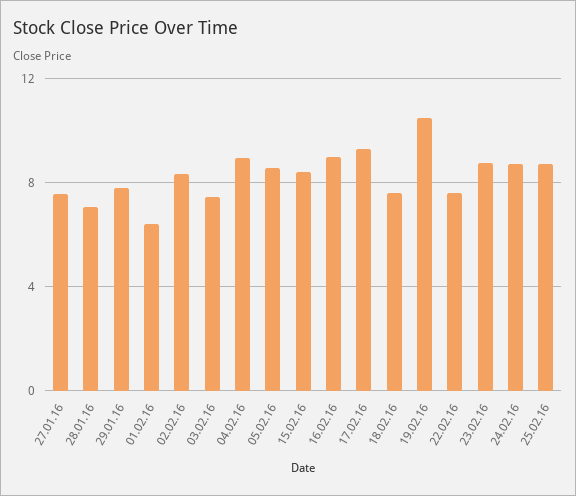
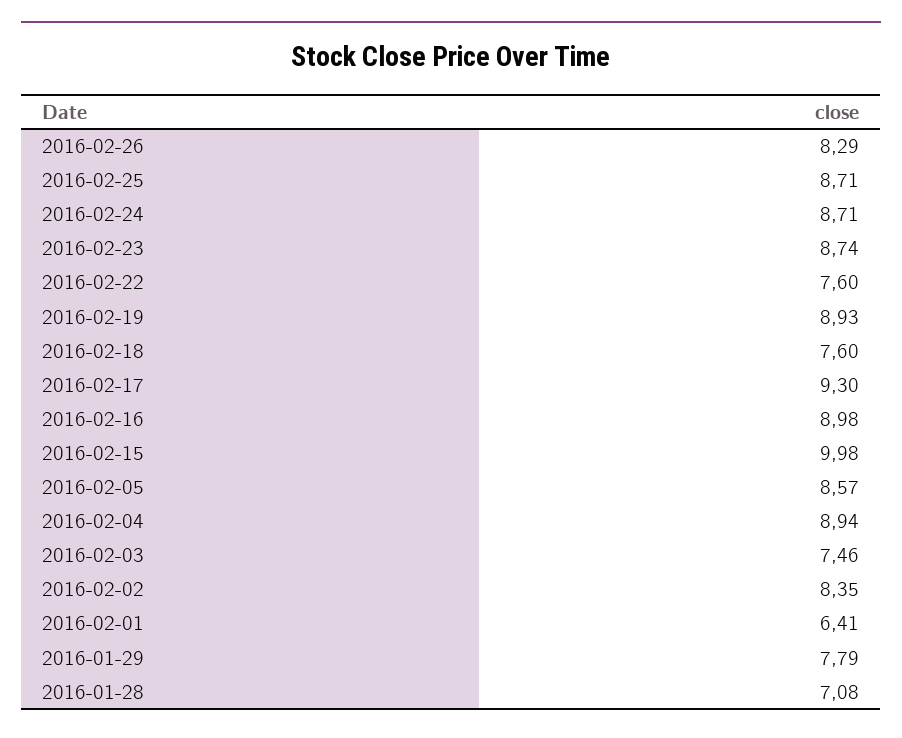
27.01.16: 7.5 -> none
15.02.16: 8.5 -> 9.98
19.02.16: 10.5 -> 8.93
2016-02-26: none -> 8.29

